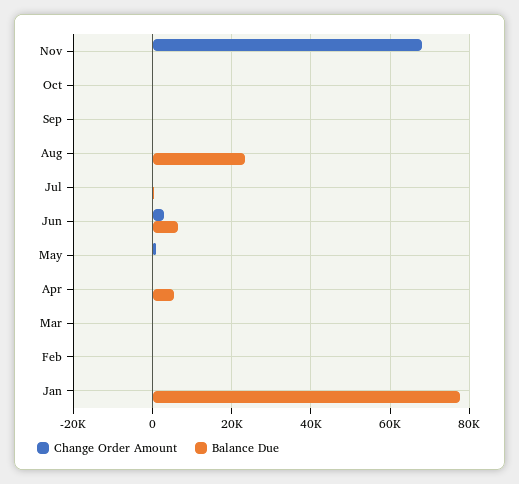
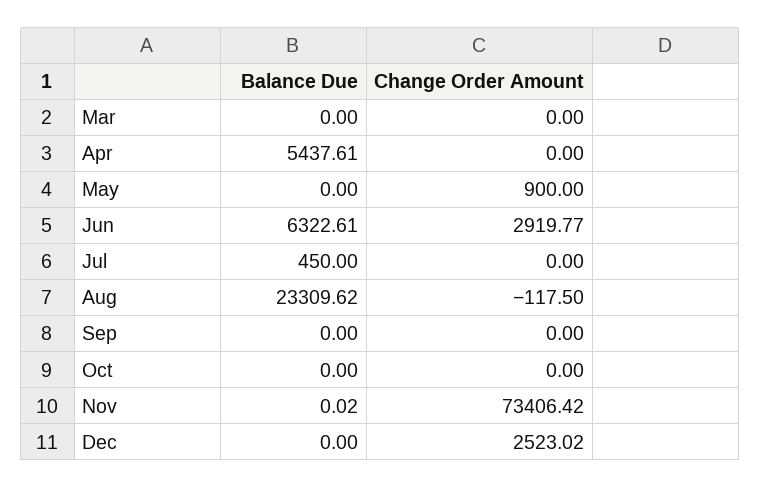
Change Order Amount, Nov: 68000 -> 73406.42
Change Order Amount, Feb: 0 -> none
Balance Due, Feb: 0 -> none
Change Order Amount, Jan: 0 -> none
Balance Due, Jan: 78000 -> none
Balance Due, Dec: none -> 0
Change Order Amount, Dec: none -> 2523.02

